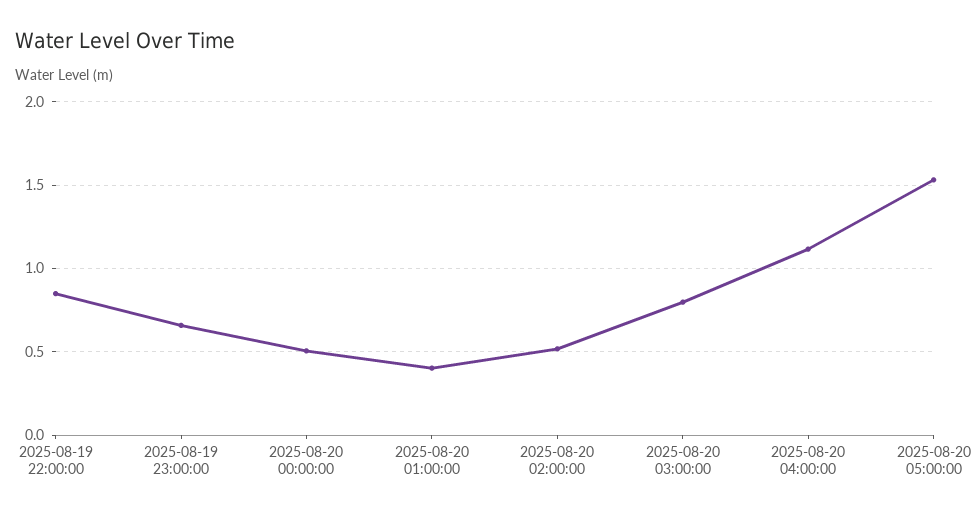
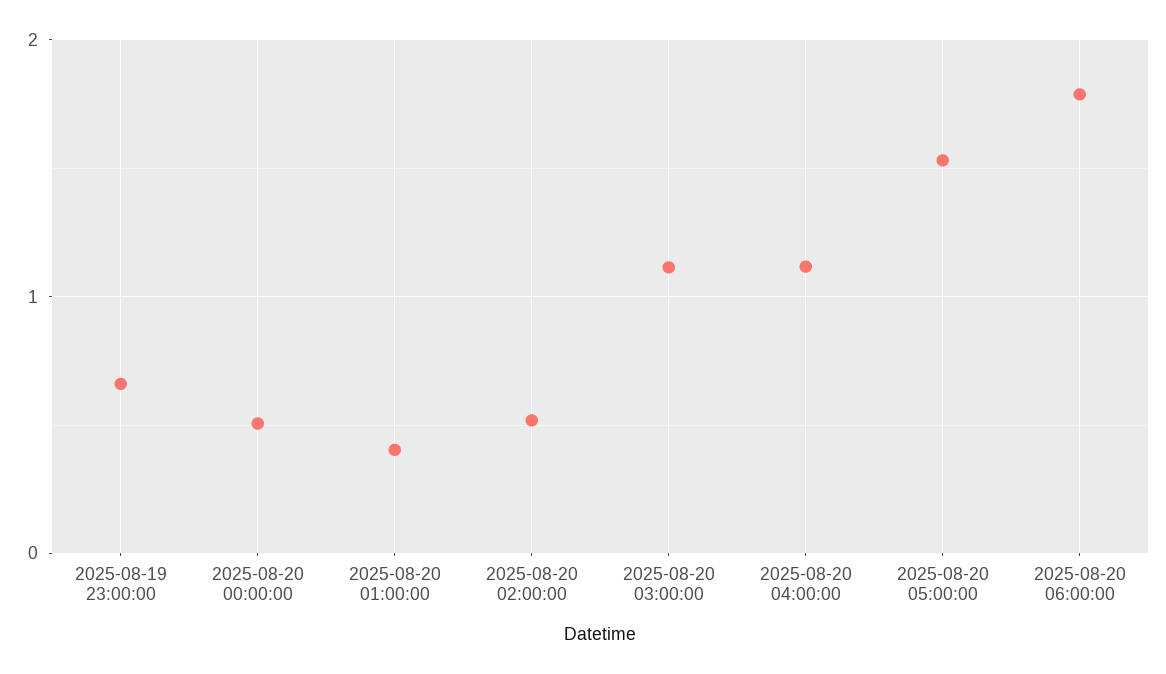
2025-08-19 22:00:00: 0.85 -> none
2025-08-20 03:00:00: 0.8 -> 1.1
2025-08-20 06:00:00: none -> 1.8

